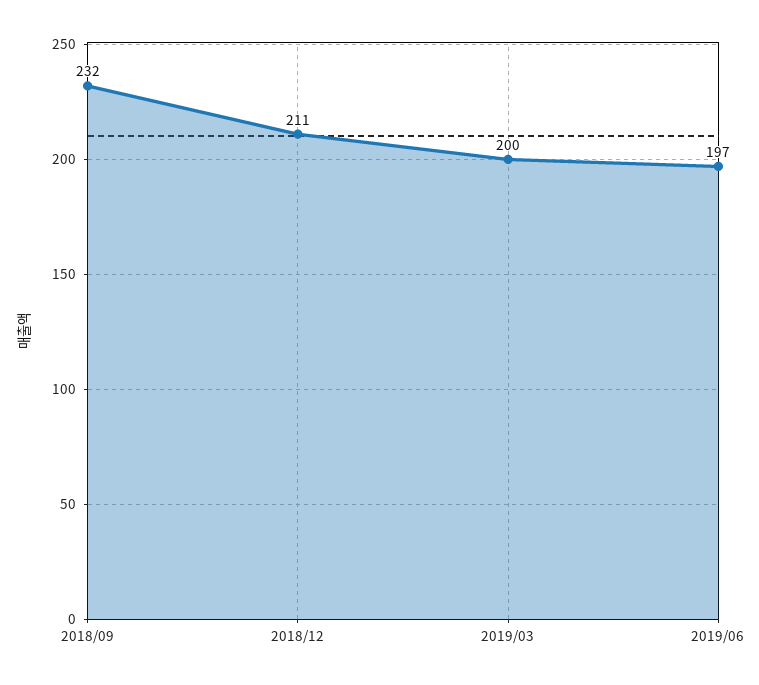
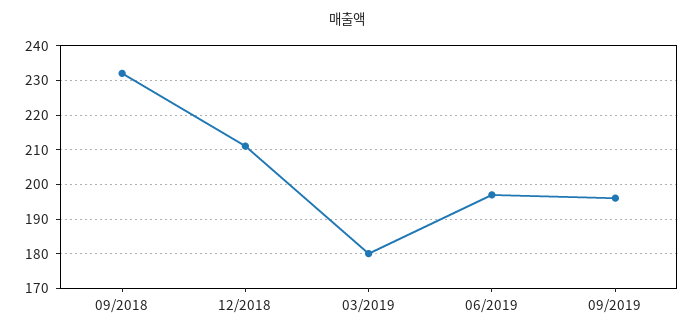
2019/03: 200 -> 180
09/2019: none -> 195

